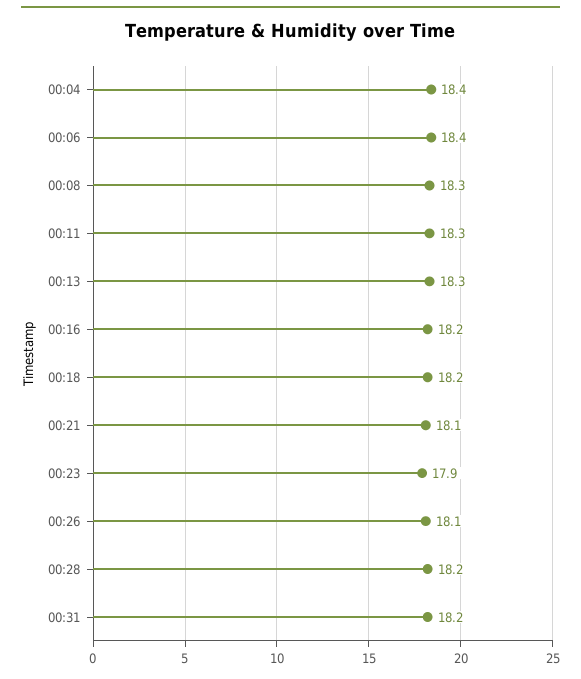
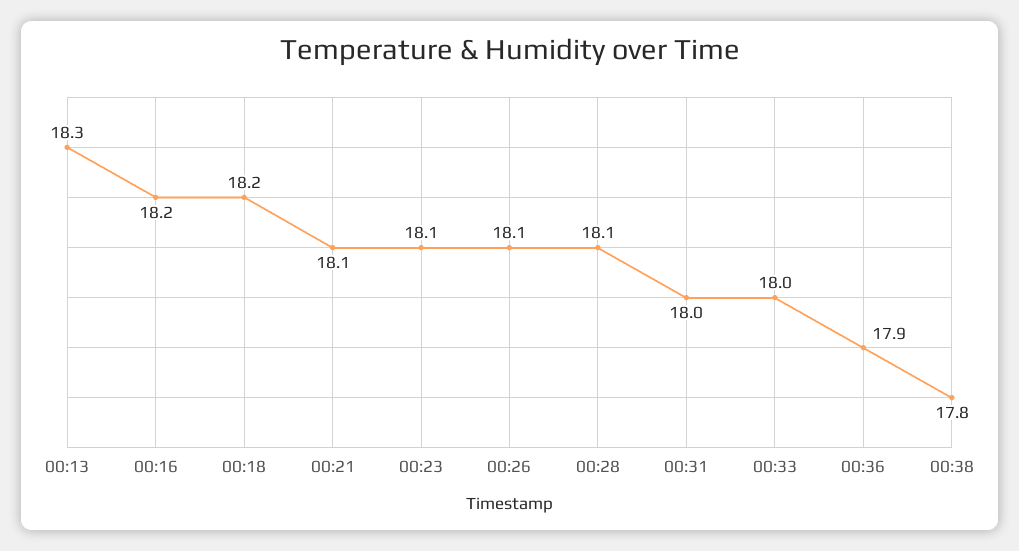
00:04: 18.4 -> none
00:06: 18.4 -> none
00:08: 18.3 -> none
00:11: 18.3 -> none
00:23: 17.9 -> 18.1
00:28: 18.2 -> 18.1
00:31: 18.2 -> 18
00:33: none -> 18
00:36: none -> 17.9
00:38: none -> 17.8

